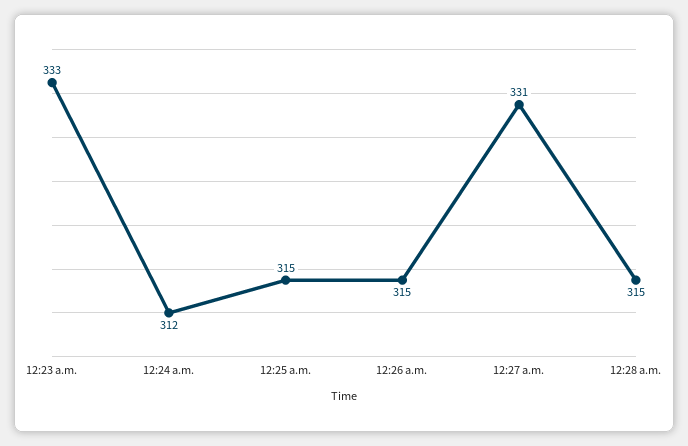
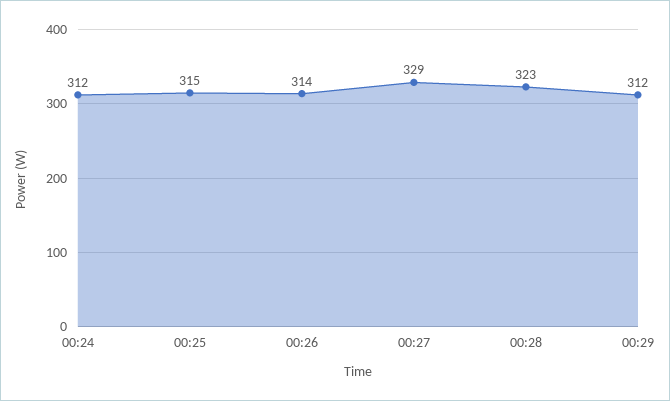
12:23 a.m.: 333 -> none
12:26 a.m.: 315 -> 314
12:27 a.m.: 331 -> 329
12:28 a.m.: 315 -> 323
00:29: none -> 312

